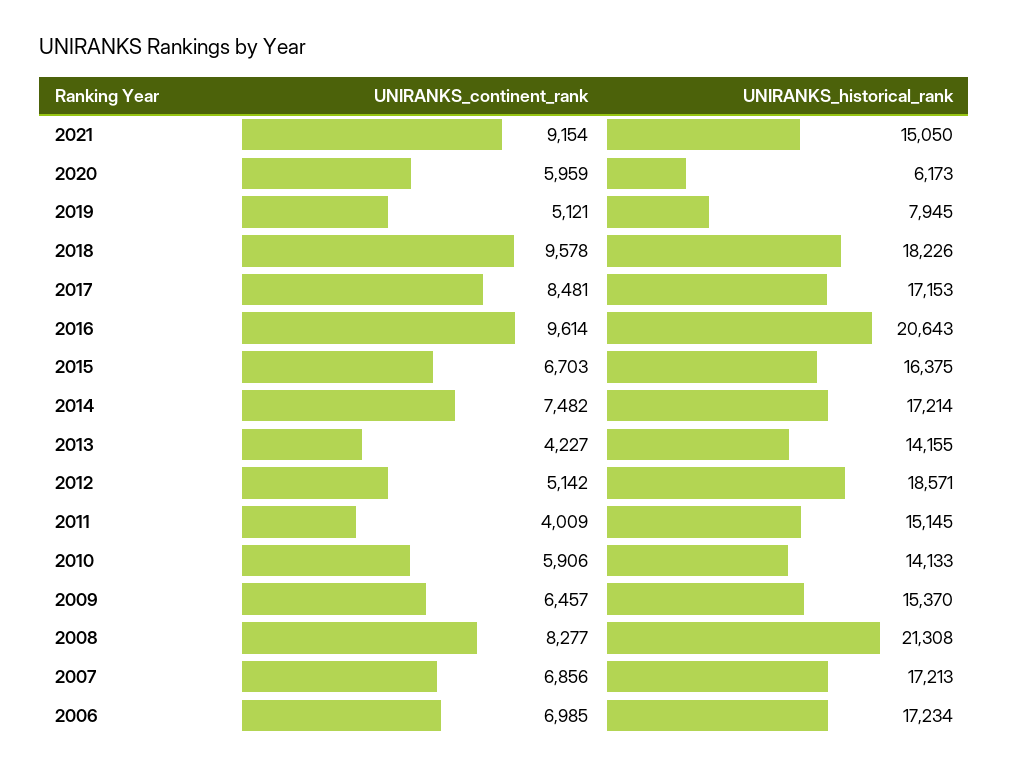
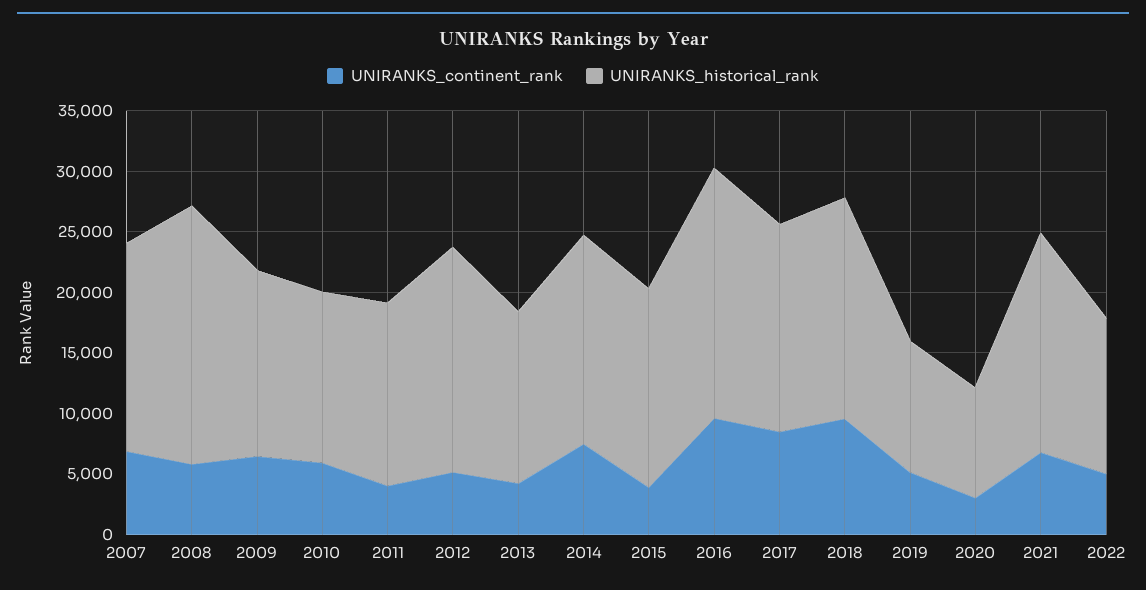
UNIRANKS_continent_rank, 2021: 9154 -> 7000
UNIRANKS_historical_rank, 2021: 15050 -> 18000
UNIRANKS_continent_rank, 2020: 5959 -> 3000
UNIRANKS_historical_rank, 2020: 6173 -> 9000
UNIRANKS_historical_rank, 2019: 7945 -> 11000
UNIRANKS_continent_rank, 2015: 6703 -> 4000
UNIRANKS_continent_rank, 2008: 8277 -> 6000
UNIRANKS_continent_rank, 2006: 6985 -> none
UNIRANKS_historical_rank, 2006: 17234 -> none
UNIRANKS_continent_rank, 2022: none -> 5000
UNIRANKS_historical_rank, 2022: none -> 13000

